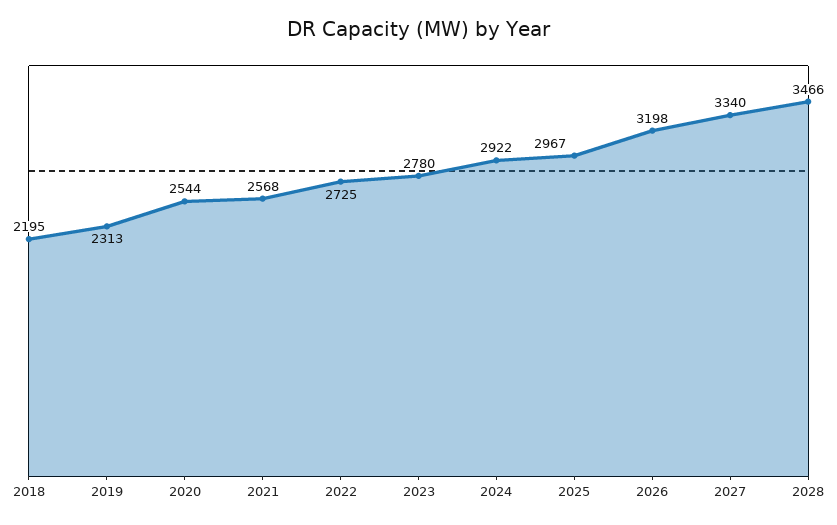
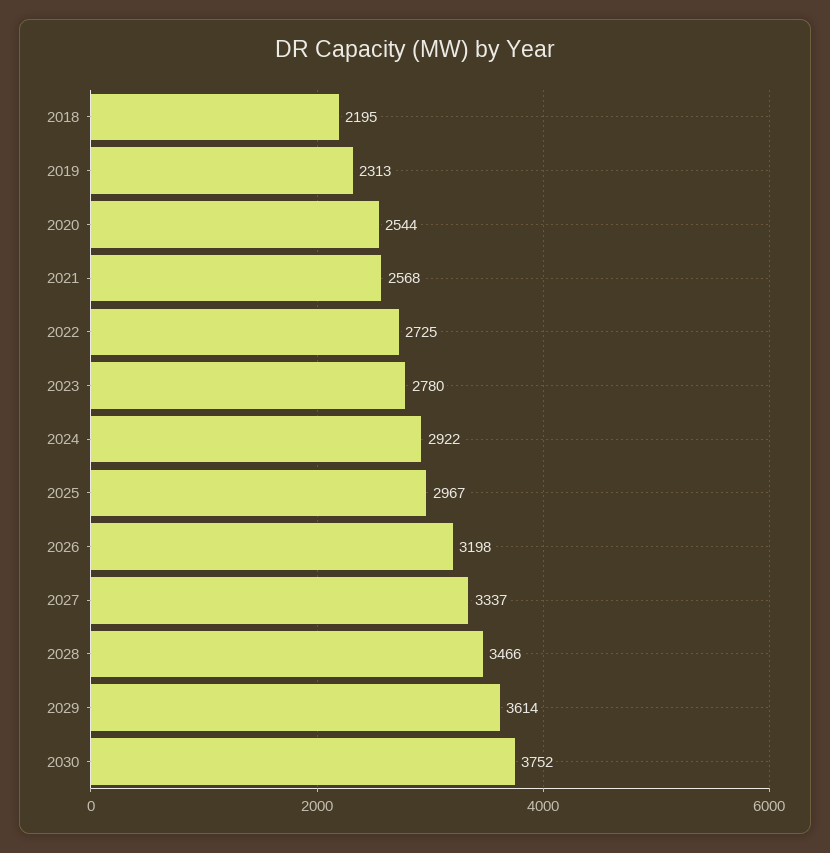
2027: 3340 -> 3337
2029: none -> 3614
2030: none -> 3752

